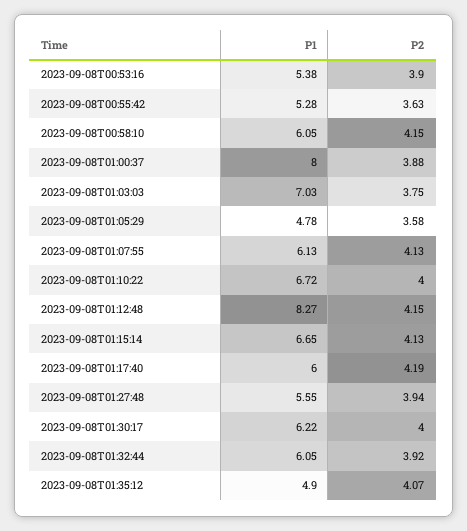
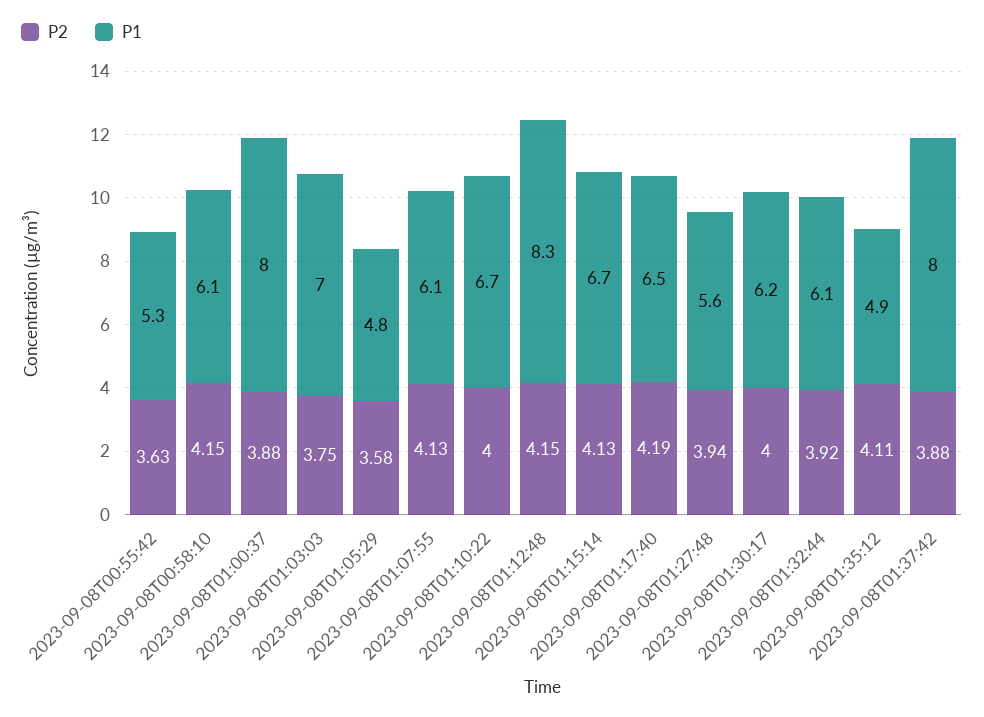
P1, 2023-09-08T00:53:16: 5.38 -> none
P2, 2023-09-08T00:53:16: 3.9 -> none
P1, 2023-09-08T01:17:40: 6 -> 6.5
P2, 2023-09-08T01:35:12: 4.07 -> 4.11
P2, 2023-09-08T01:37:42: none -> 3.88
P1, 2023-09-08T01:37:42: none -> 8

